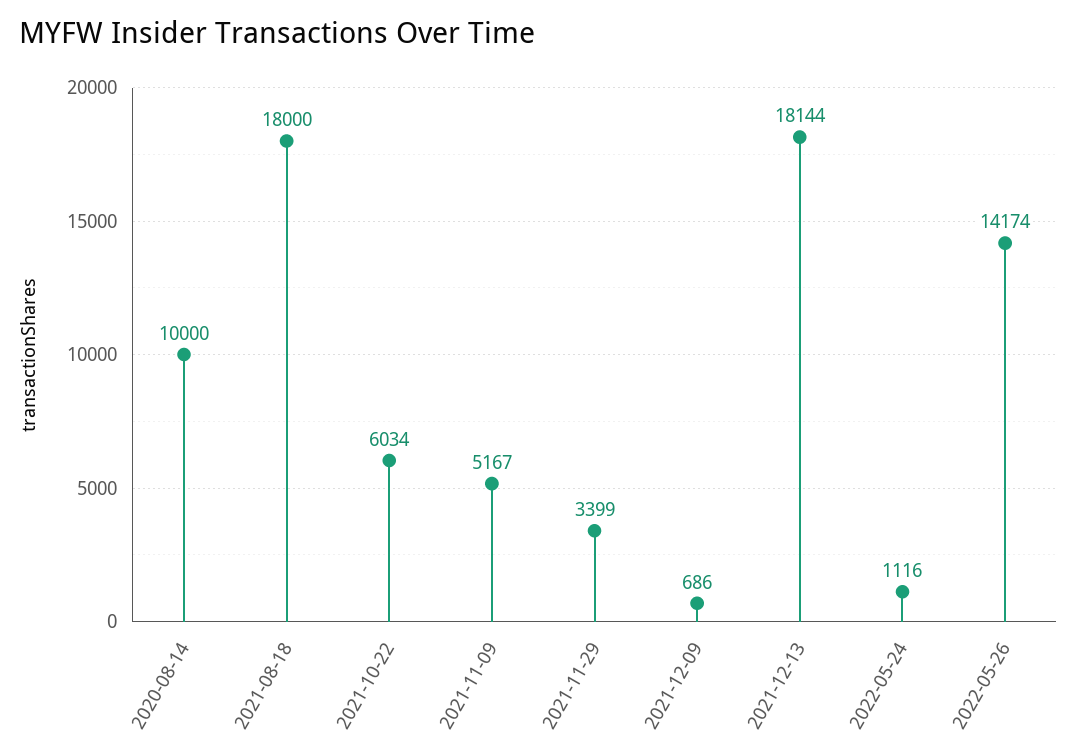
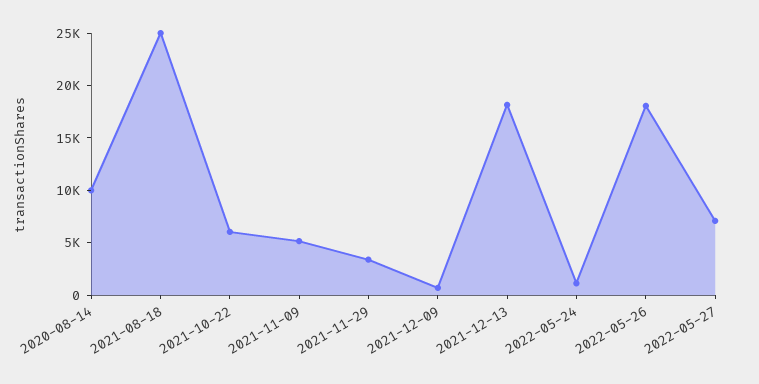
2021-08-18: 18000 -> 25000
2022-05-26: 14174 -> 18000
2022-05-27: none -> 7000

